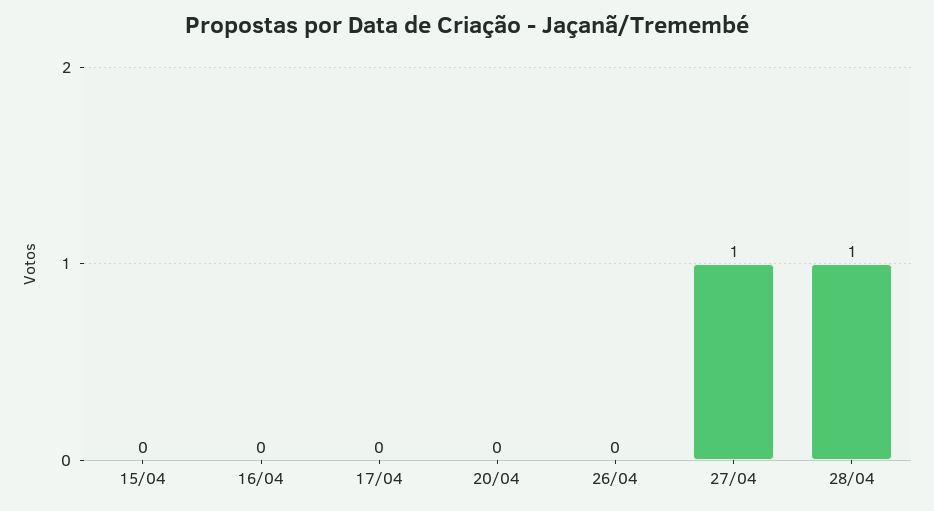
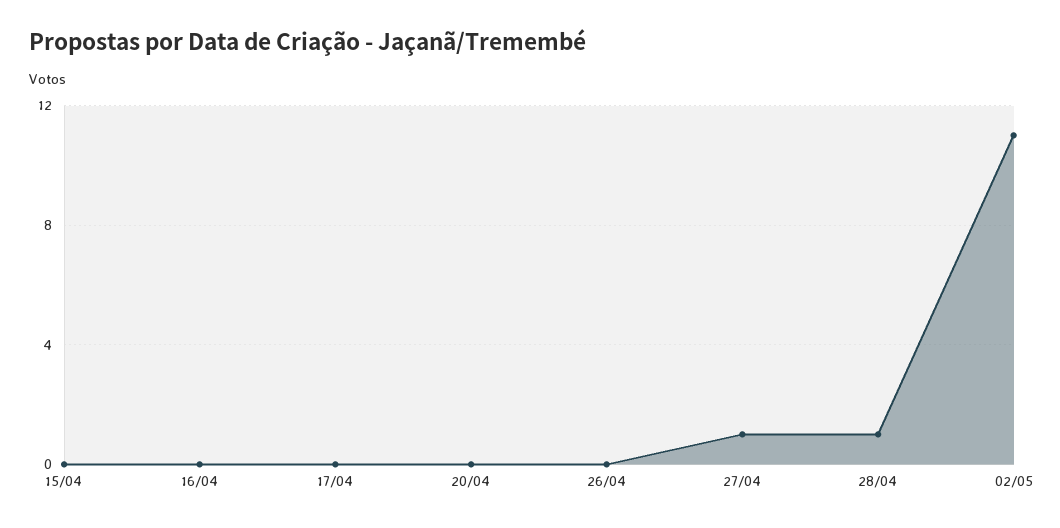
02/05: none -> 11

